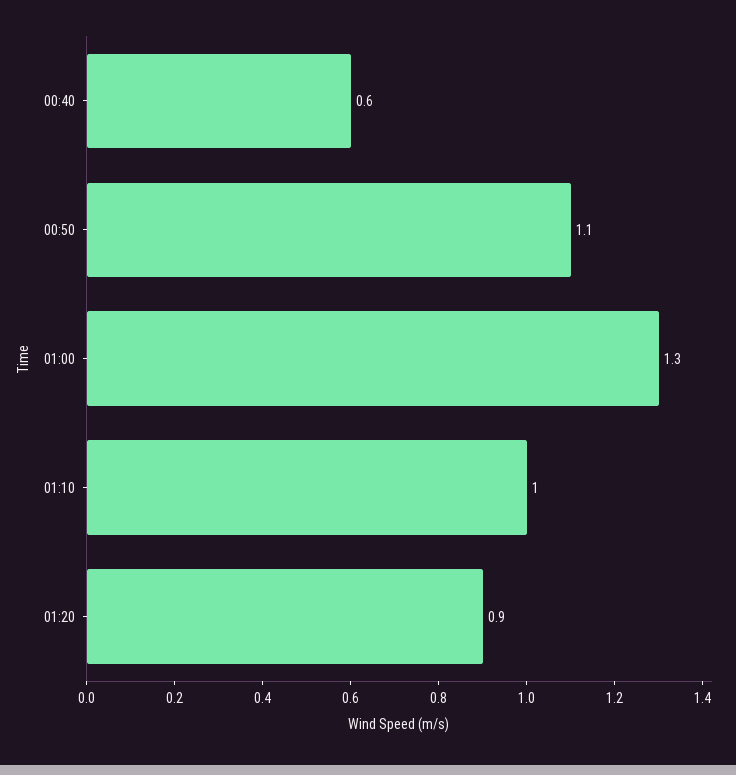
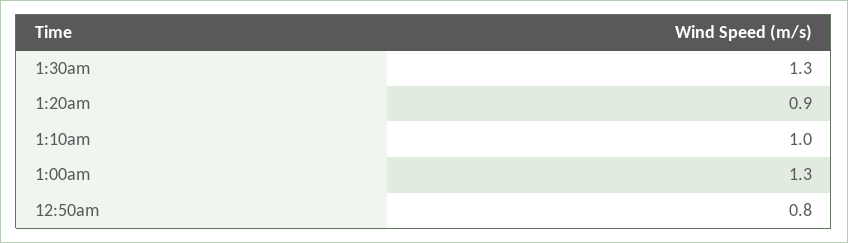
00:40: 0.6 -> none
00:50: 1.1 -> 0.8
1:30am: none -> 1.3

